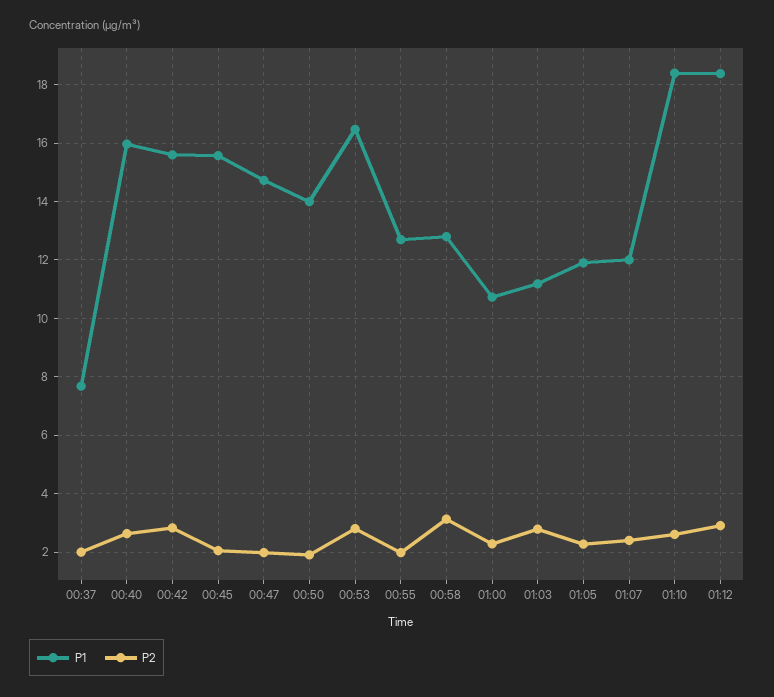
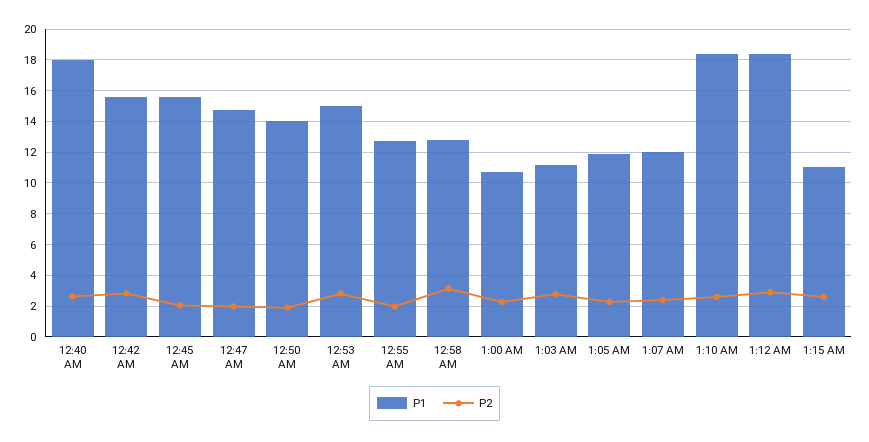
P1, 00:37: 7.75 -> none
P2, 00:37: 2 -> none
P1, 00:40: 16 -> 18
P1, 00:53: 16.5 -> 15
P1, 1:15 AM: none -> 11
P2, 1:15 AM: none -> 2.5

